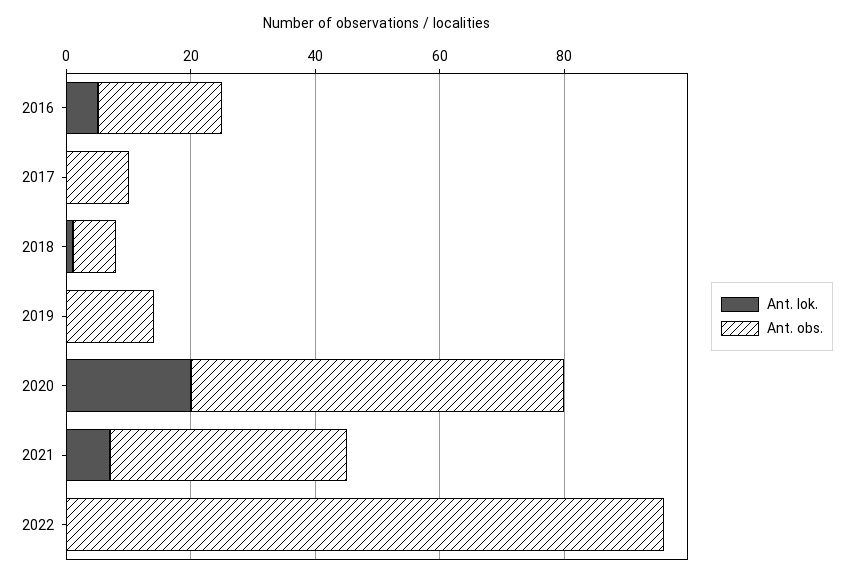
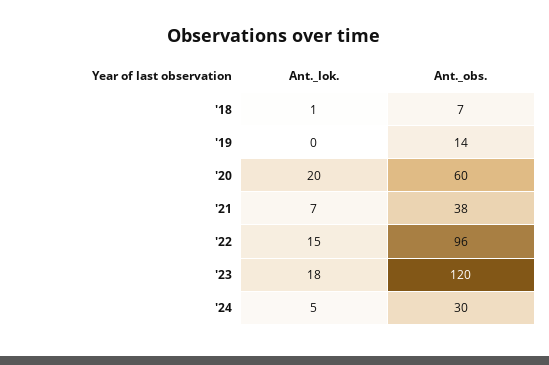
Ant. lok., 2016: 5 -> none
Ant. obs., 2016: 20 -> none
Ant. lok., 2017: 0 -> none
Ant. obs., 2017: 10 -> none
Ant. lok., 2022: 0 -> 15
Ant. lok., '23: none -> 18
Ant. obs., '23: none -> 120
Ant. lok., '24: none -> 5
Ant. obs., '24: none -> 30

